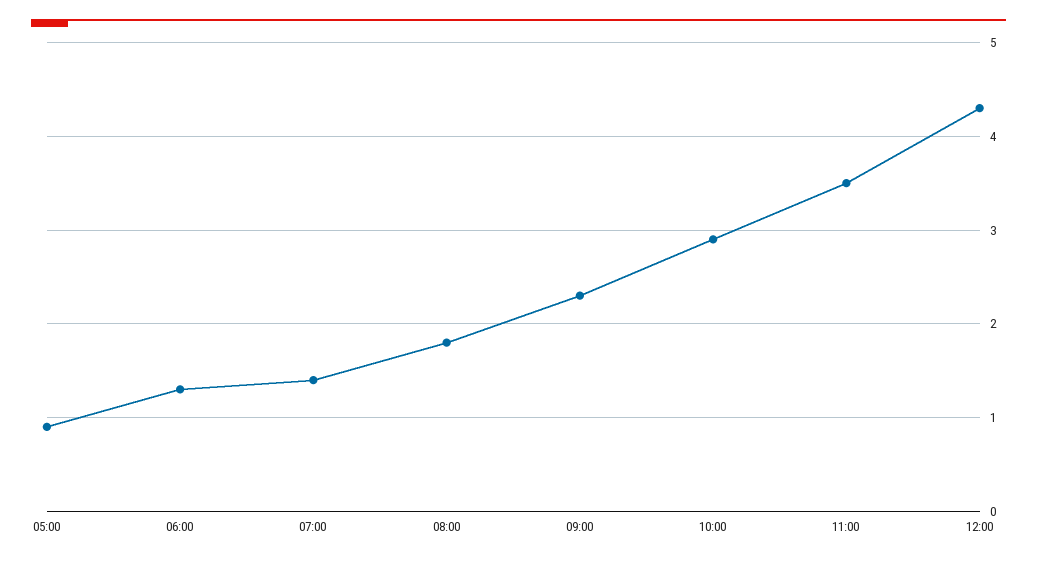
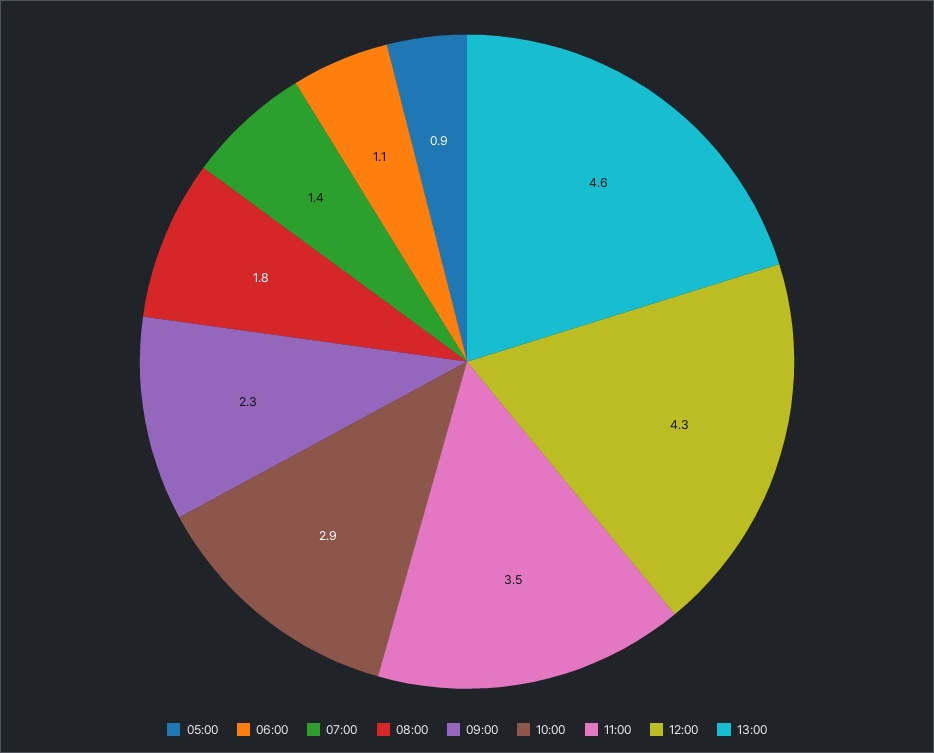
06:00: 1.3 -> 1.1
13:00: none -> 4.6

